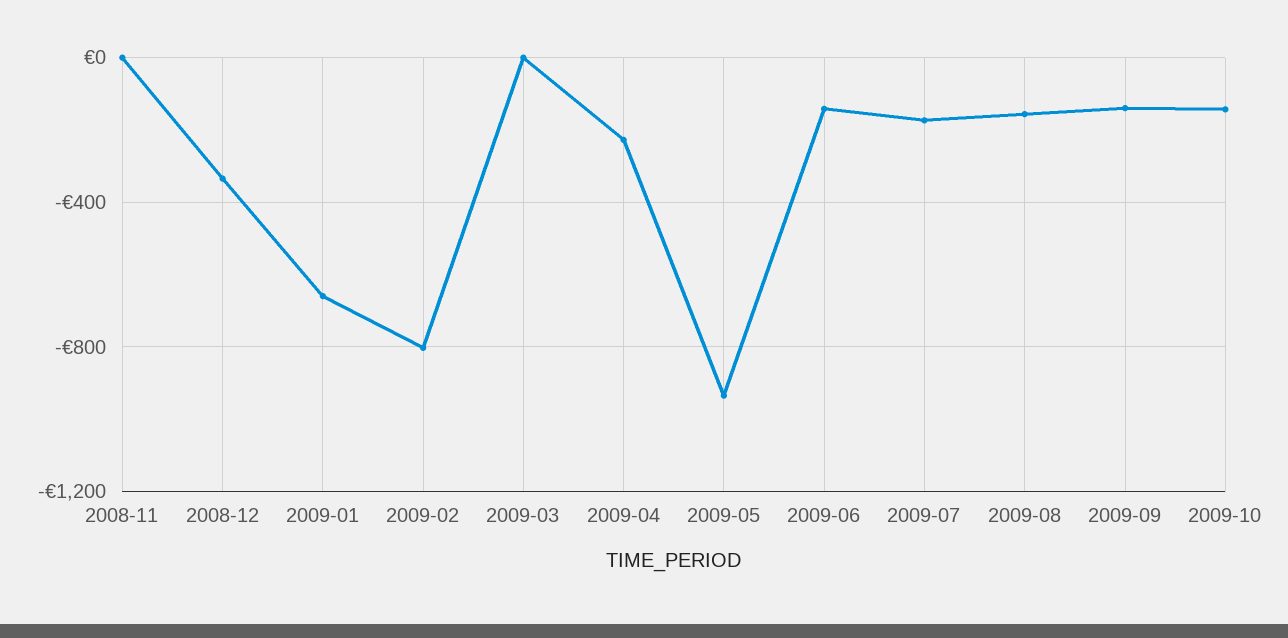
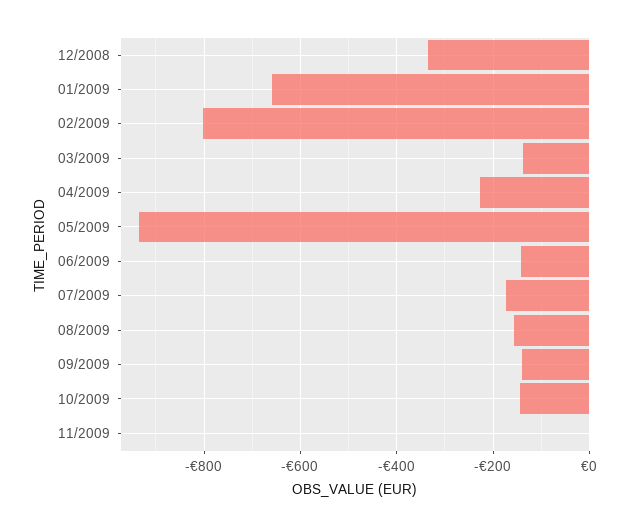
2008-11: 0 -> none
2009-03: 0 -> -140
11/2009: none -> 0

